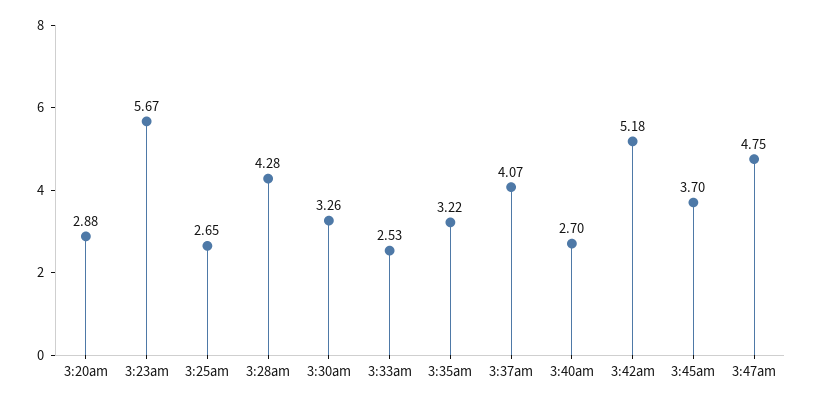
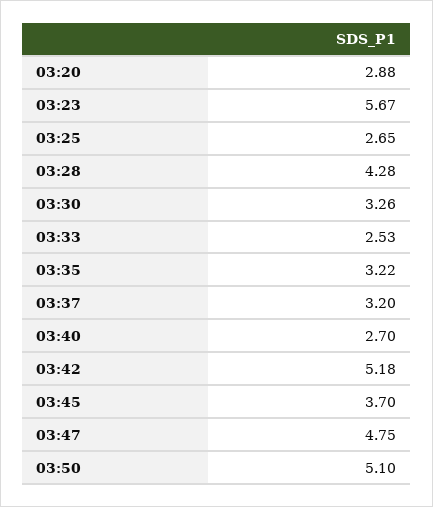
3:37am: 4.07 -> 3.2
03:50: none -> 5.1

